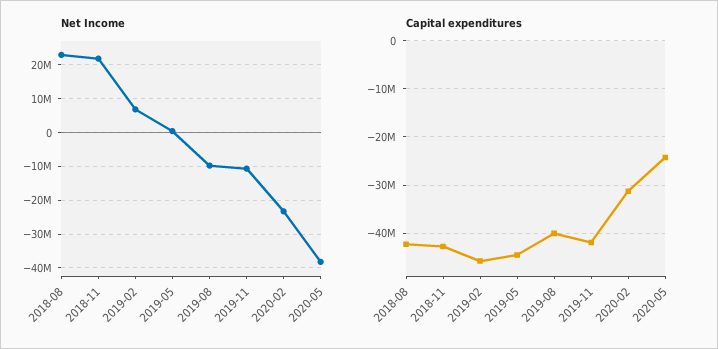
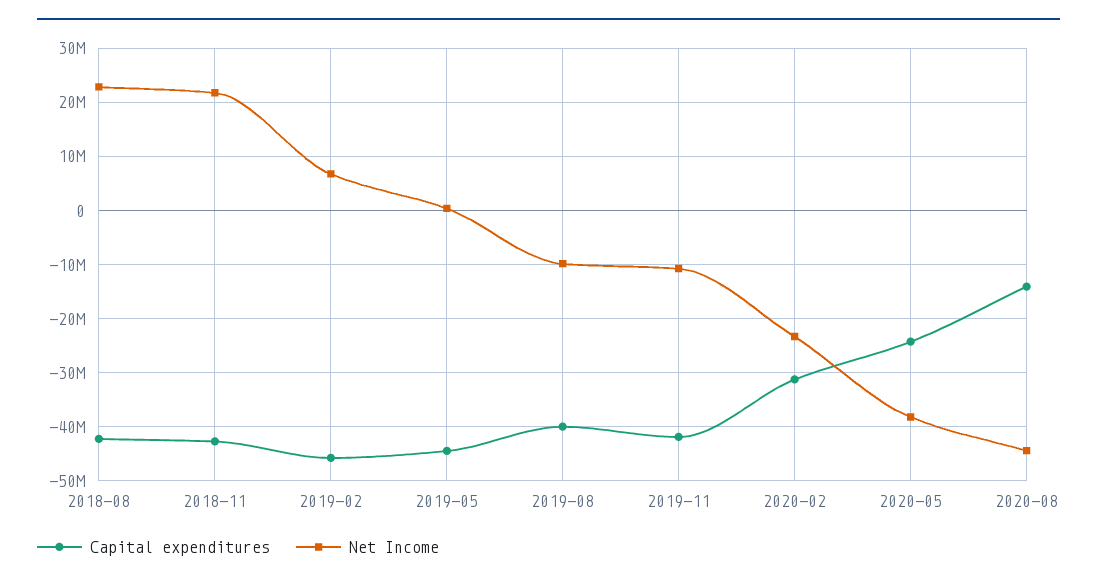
Capital expenditures, 2020-08: none -> -14000000
Net Income, 2020-08: none -> -44000000

